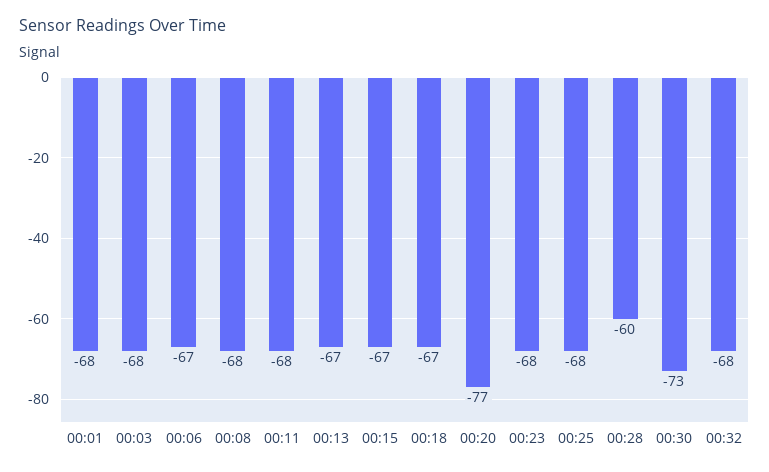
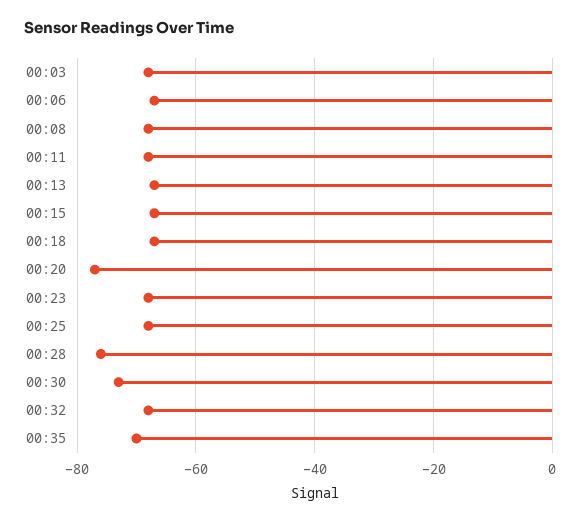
00:01: -68 -> none
00:28: -60 -> -75
00:35: none -> -70

